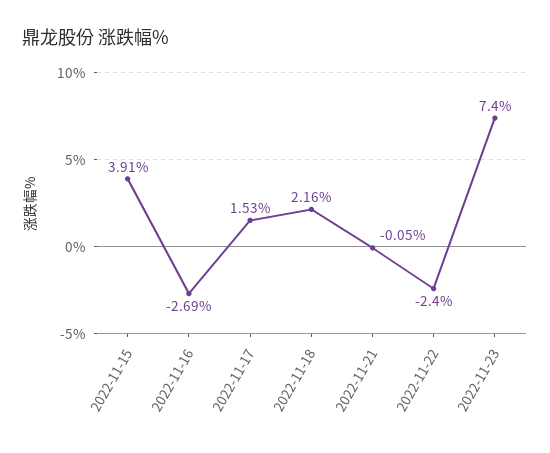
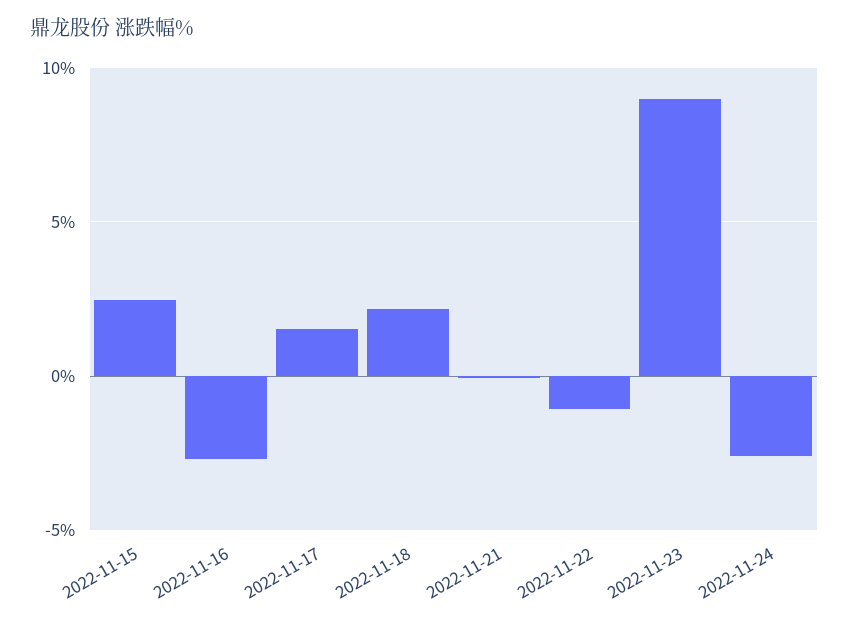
2022-11-15: 3.91 -> 2.5
2022-11-22: -2.4 -> -1
2022-11-23: 7.4 -> 9
2022-11-24: none -> -2.5

